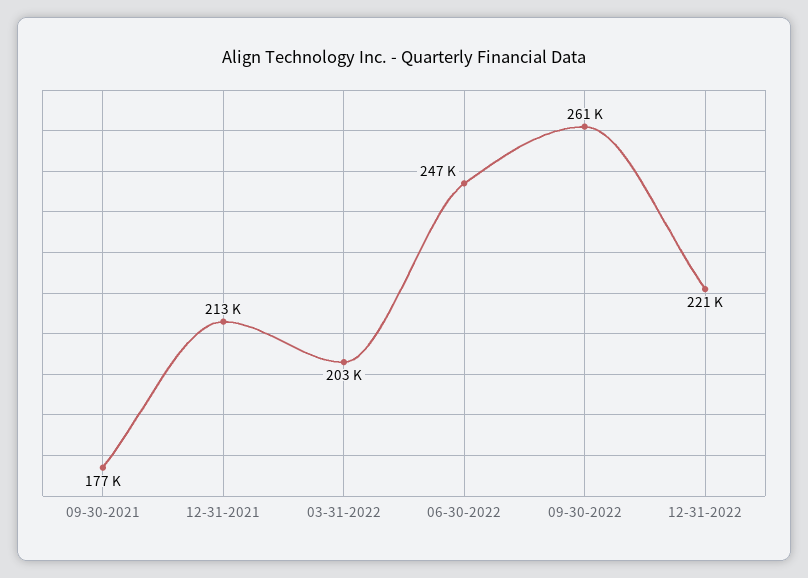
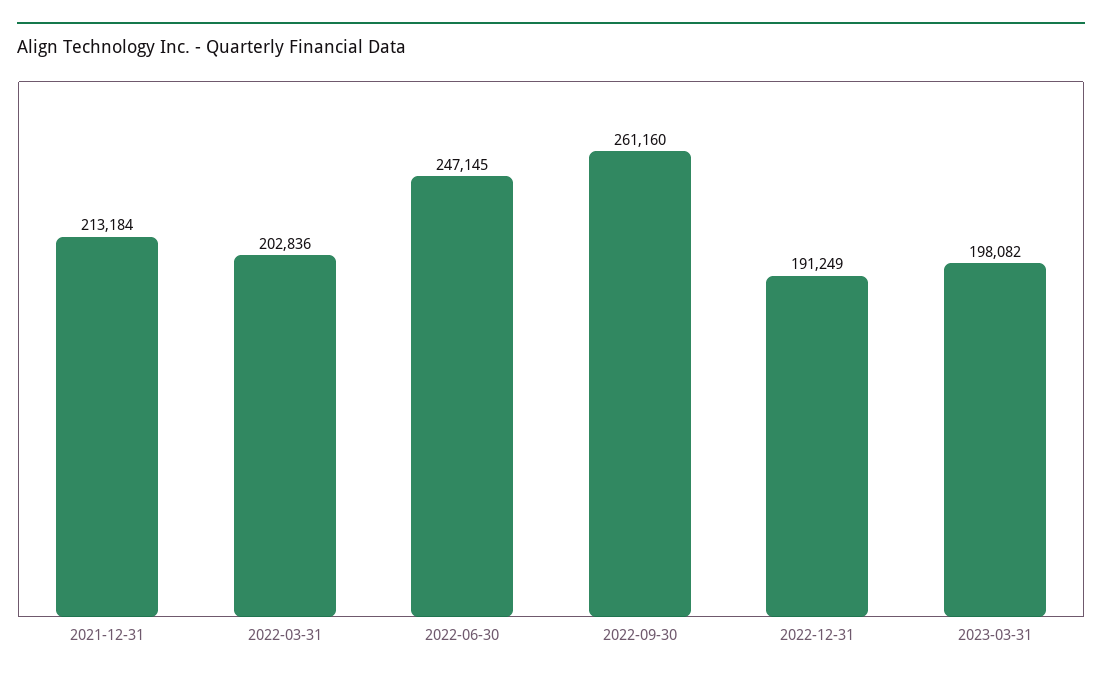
09-30-2021: 177000 -> none
12-31-2022: 221000 -> 191249
2023-03-31: none -> 198082

